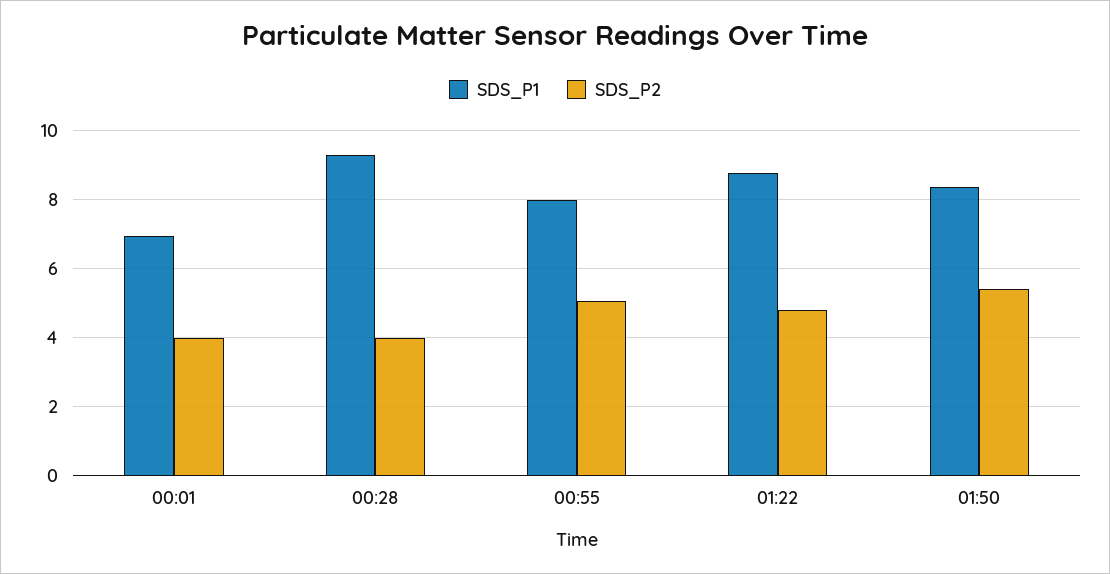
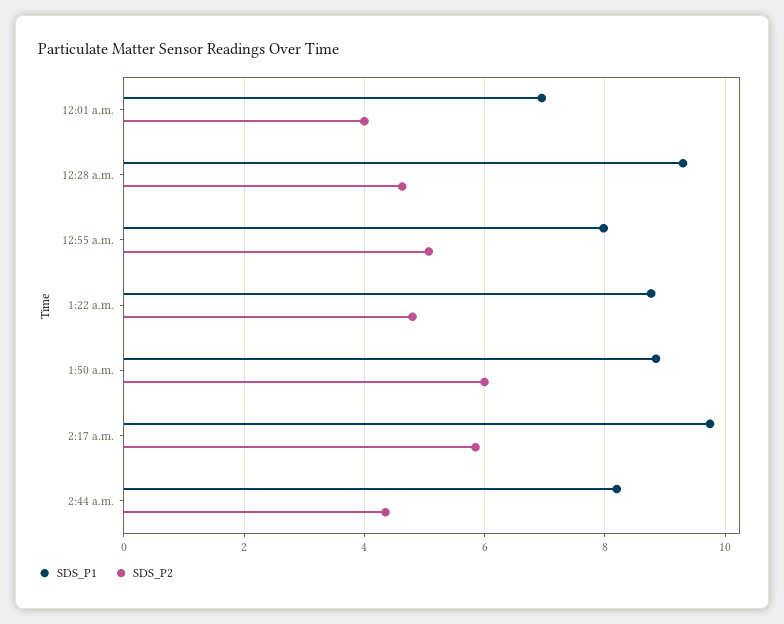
SDS_P2, 00:28: 4 -> 4.6
SDS_P1, 01:50: 8.4 -> 8.8
SDS_P2, 01:50: 5.4 -> 6
SDS_P1, 2:17 a.m.: none -> 9.8
SDS_P2, 2:17 a.m.: none -> 5.8
SDS_P1, 2:44 a.m.: none -> 8.2
SDS_P2, 2:44 a.m.: none -> 4.4

